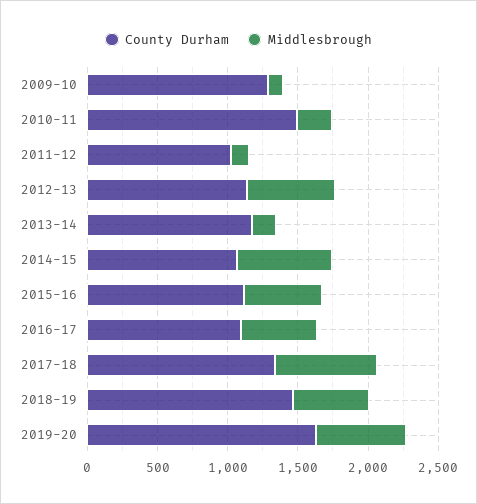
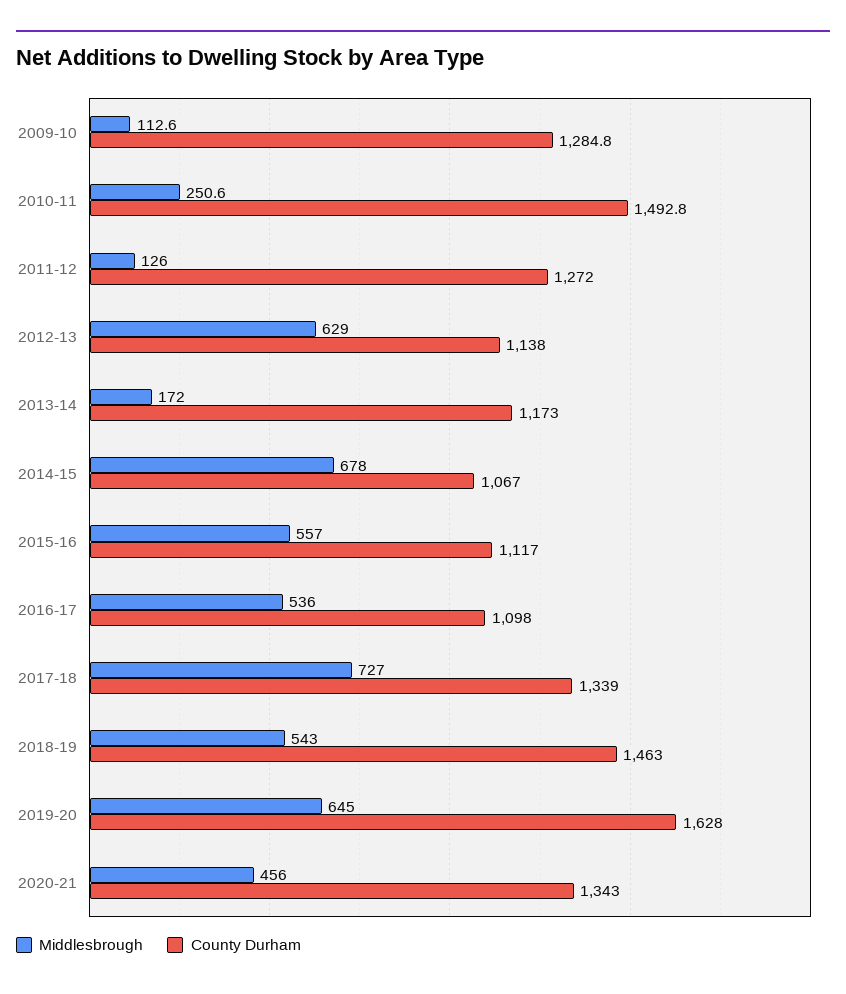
County Durham, 2011-12: 1000 -> 1272
Middlesbrough, 2020-21: none -> 456
County Durham, 2020-21: none -> 1343

